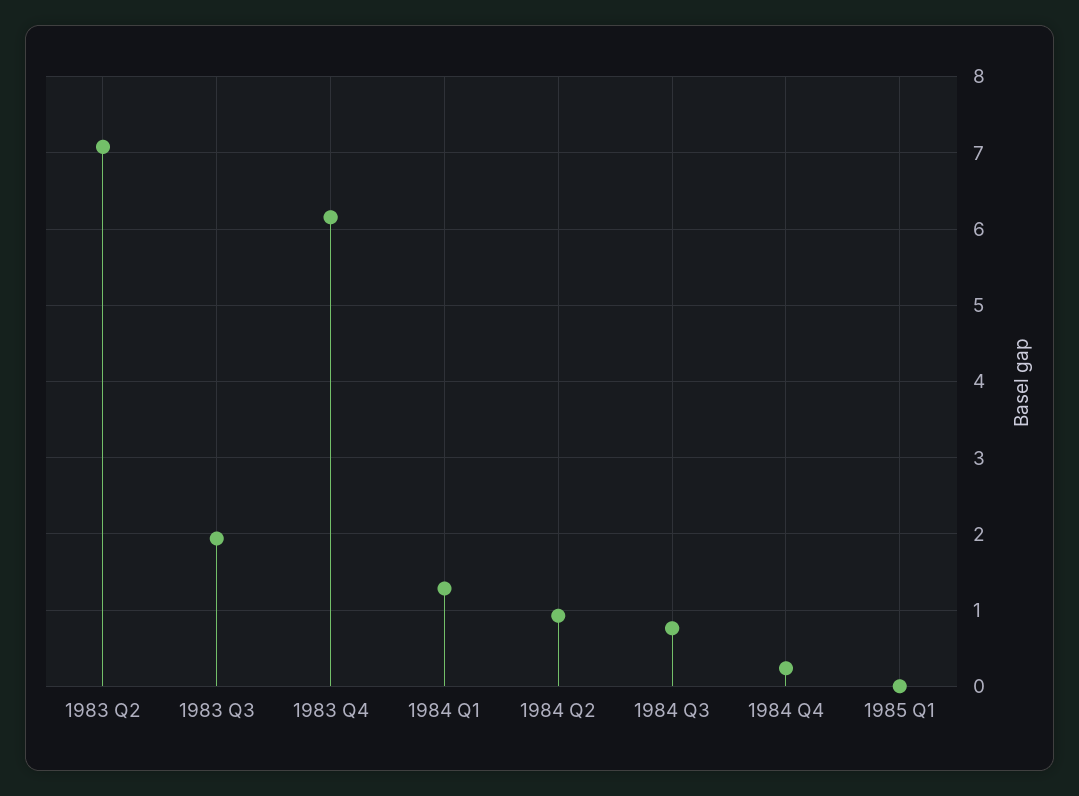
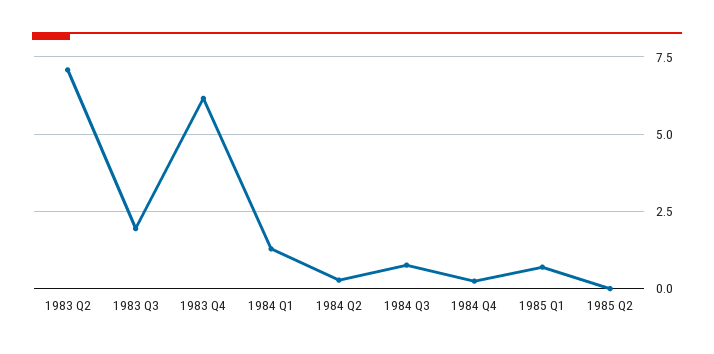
1984 Q2: 0.9 -> 0.25
1985 Q1: 0 -> 0.75
1985 Q2: none -> 0

